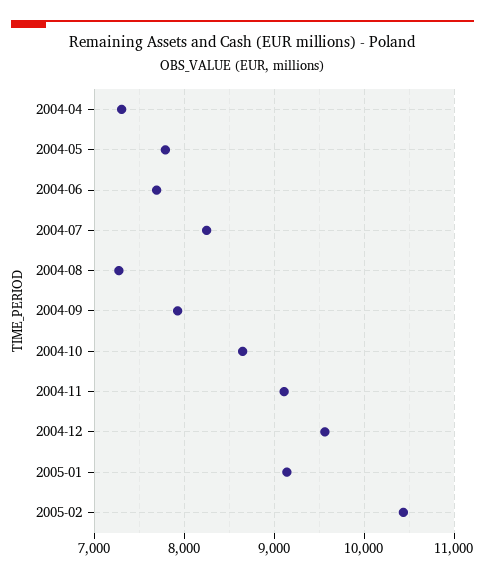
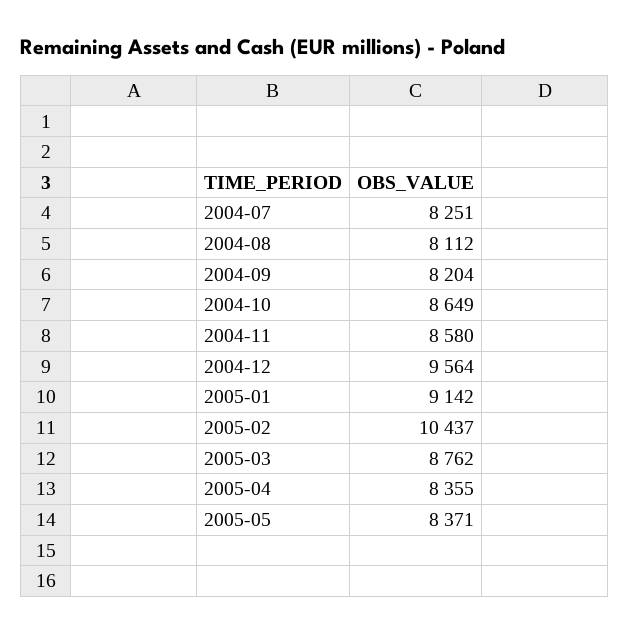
2004-04: 7300 -> none
2004-05: 7800 -> none
2004-06: 7700 -> none
2004-08: 7300 -> 8112
2004-09: 7900 -> 8204
2004-11: 9100 -> 8580
2005-03: none -> 8762
2005-04: none -> 8355
2005-05: none -> 8371

